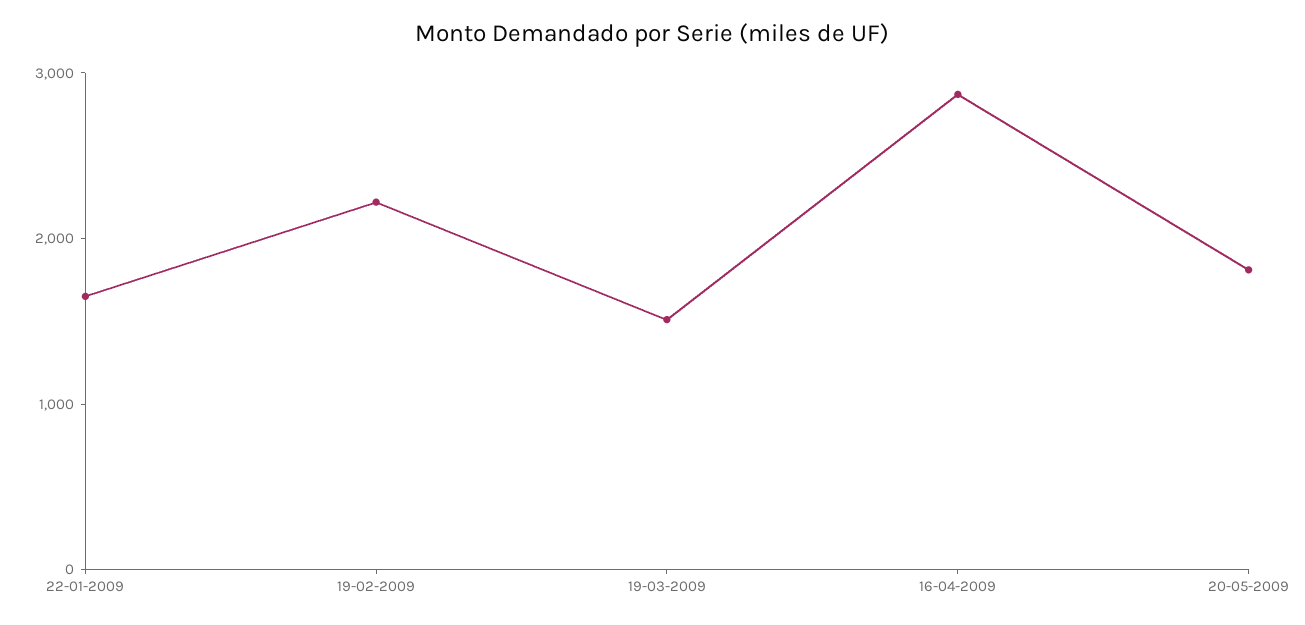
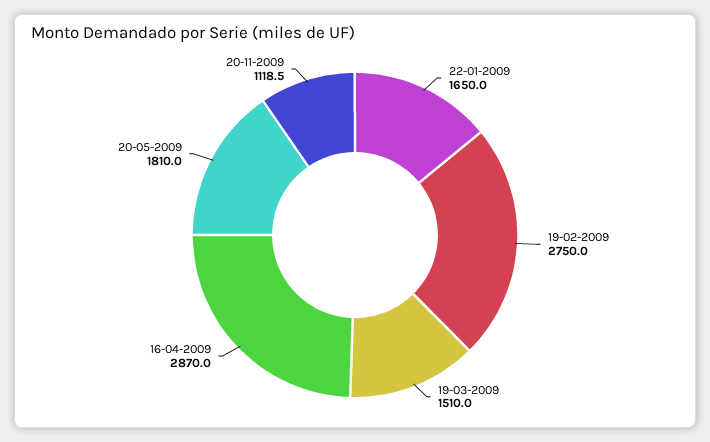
19-02-2009: 2200 -> 2750
20-11-2009: none -> 1118.5

